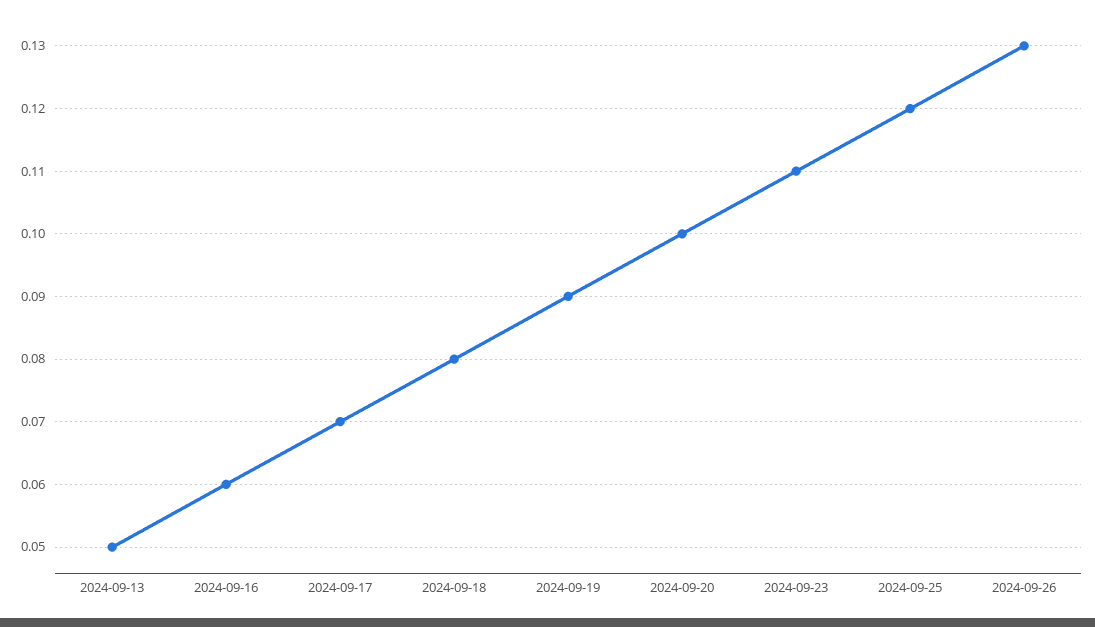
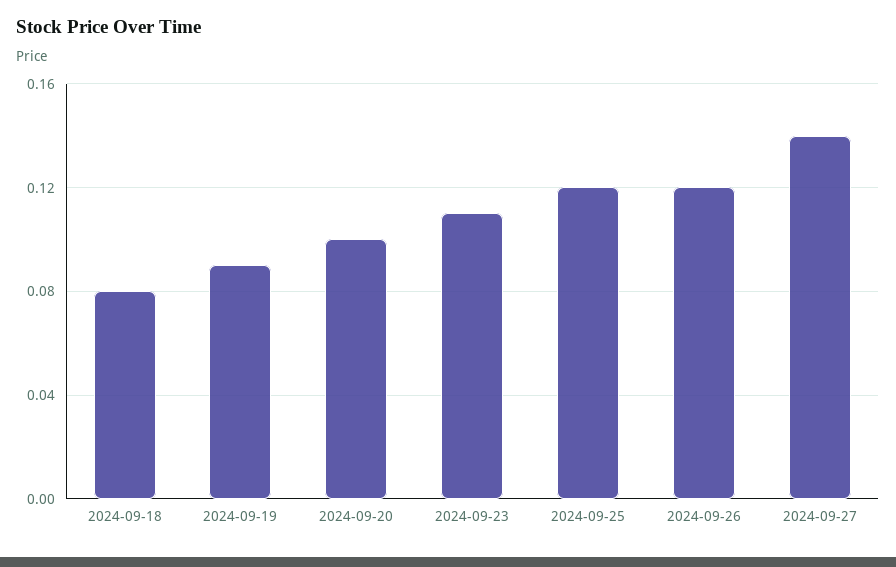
2024-09-13: 0.05 -> none
2024-09-16: 0.06 -> none
2024-09-17: 0.07 -> none
2024-09-26: 0.13 -> 0.12
2024-09-27: none -> 0.14

